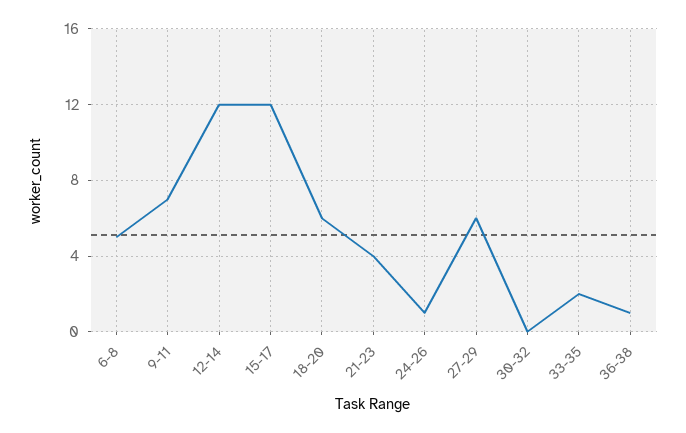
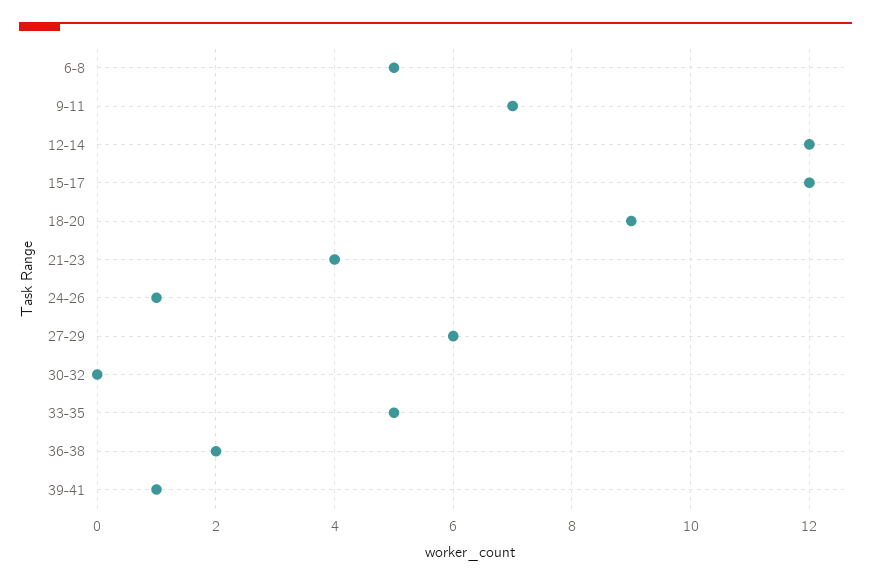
18-20: 6 -> 9
33-35: 2 -> 5
36-38: 1 -> 2
39-41: none -> 1

